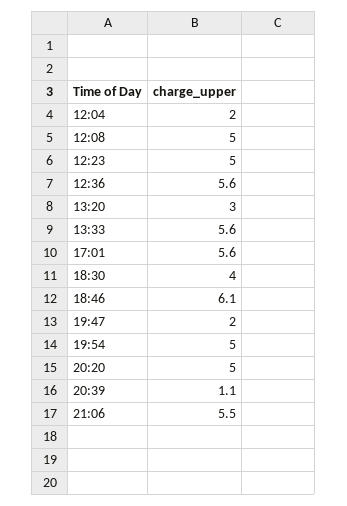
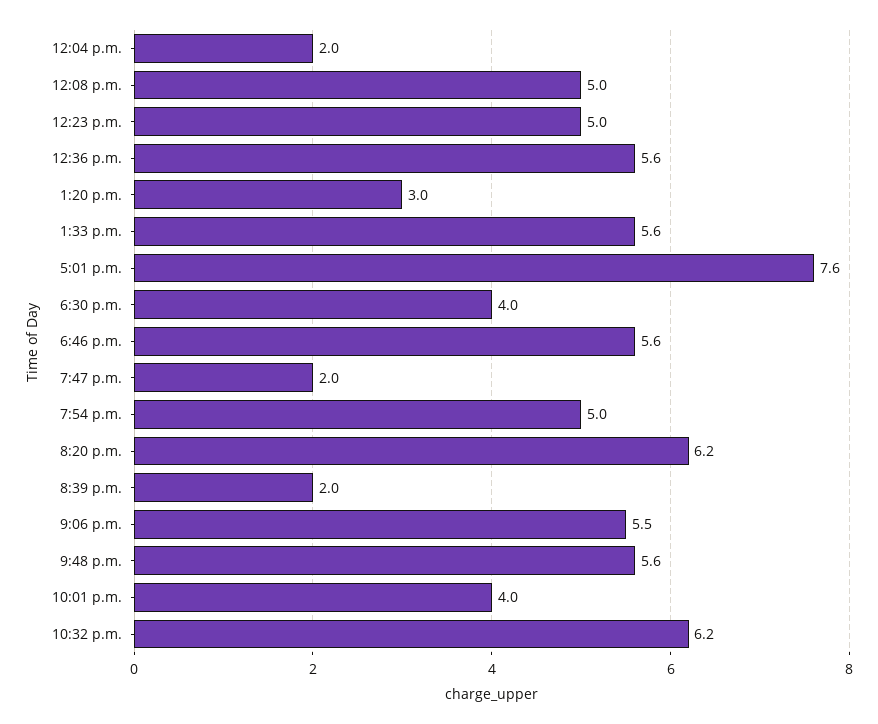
17:01: 5.6 -> 7.6
18:46: 6.1 -> 5.6
20:20: 5 -> 6.2
20:39: 1.1 -> 2
9:48 p.m.: none -> 5.6
10:01 p.m.: none -> 4
10:32 p.m.: none -> 6.2

